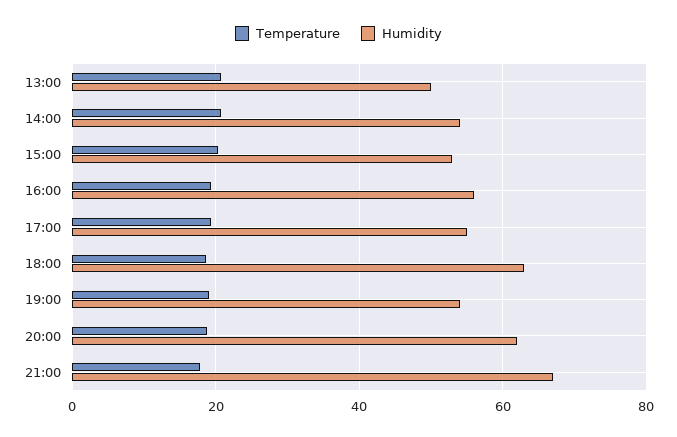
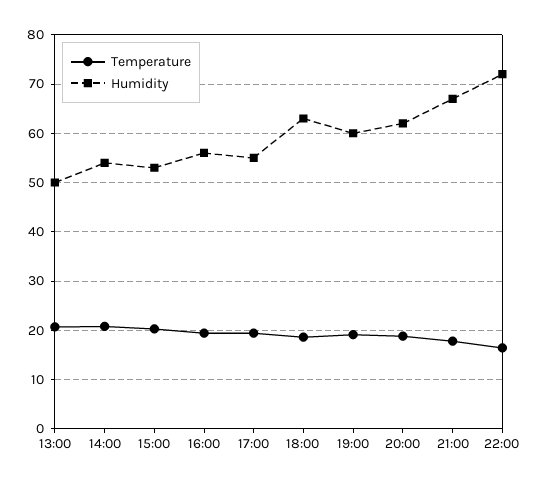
Humidity, 19:00: 54 -> 60
Temperature, 22:00: none -> 16
Humidity, 22:00: none -> 72

